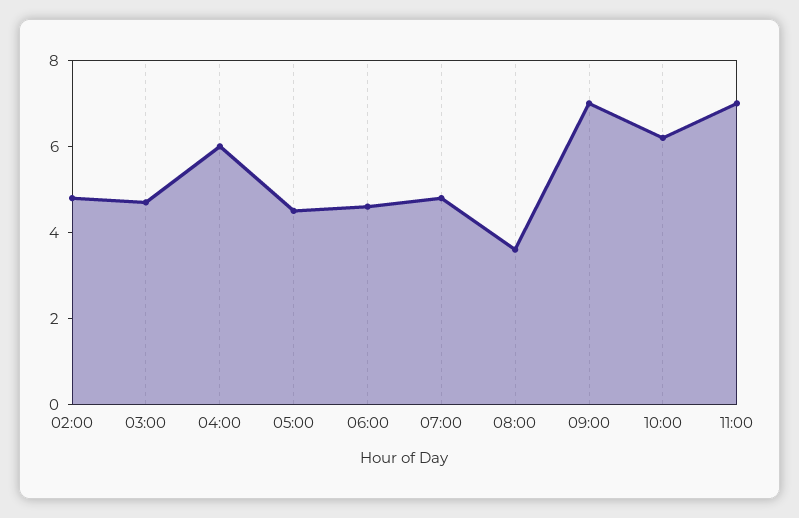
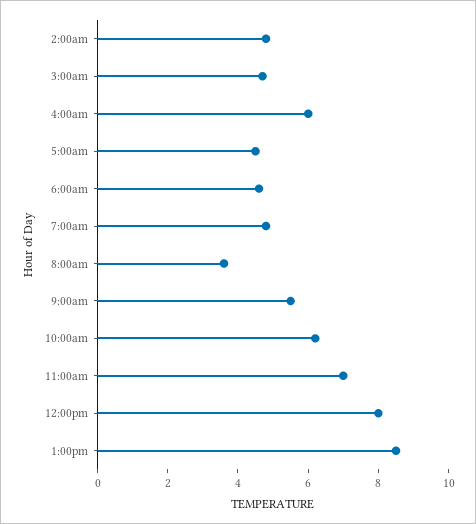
09:00: 7 -> 5.5
12:00pm: none -> 8
1:00pm: none -> 8.5

